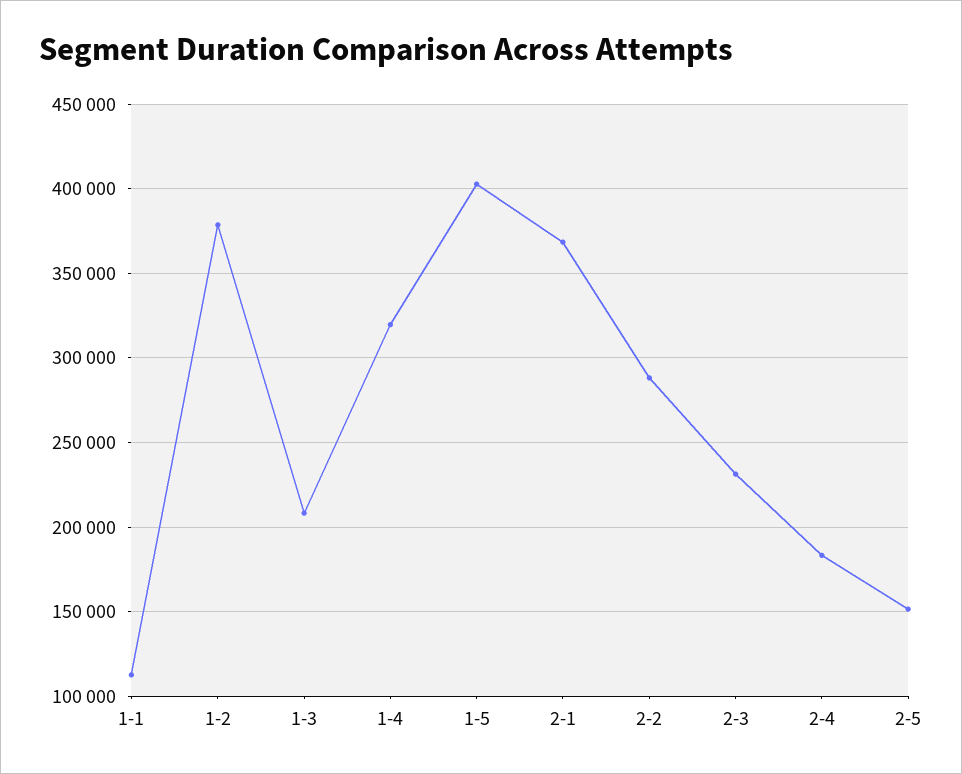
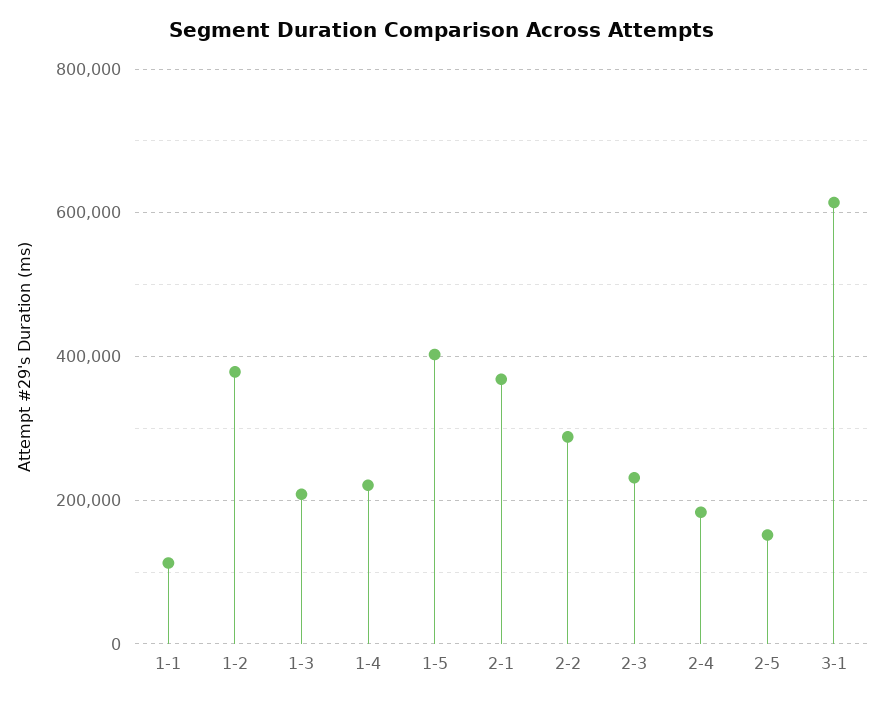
1-4: 320000 -> 220000
3-1: none -> 620000

